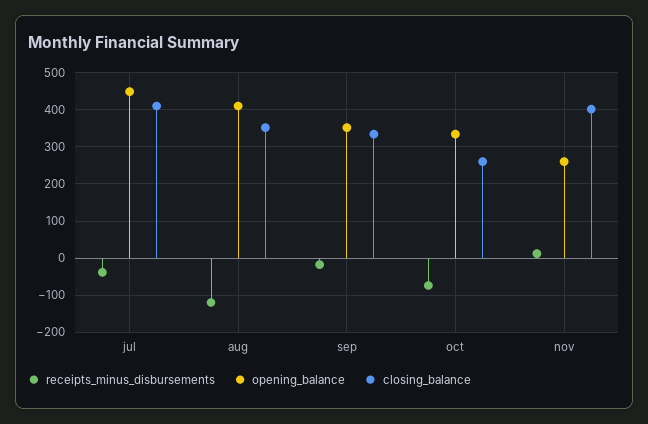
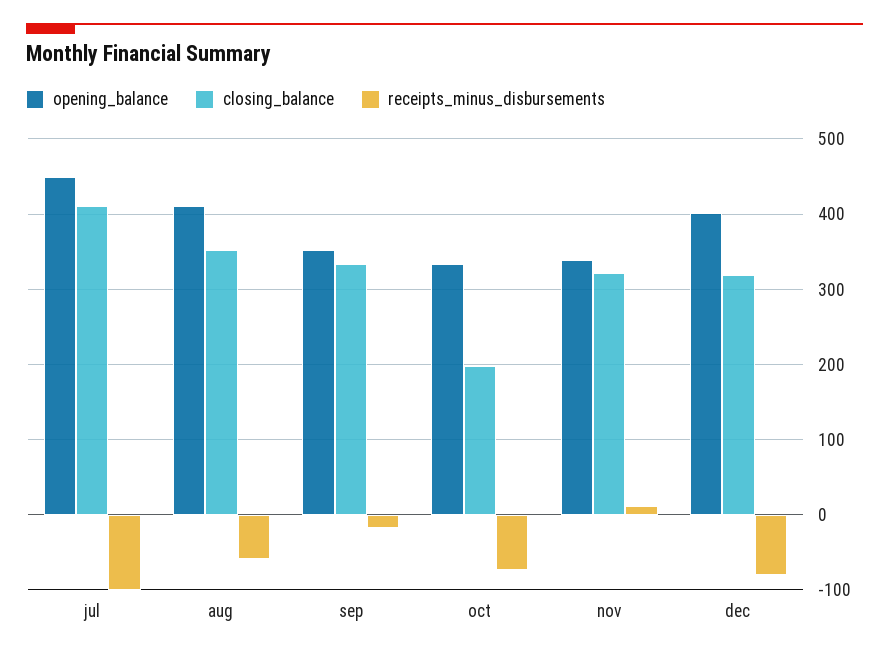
receipts_minus_disbursements, jul: -40 -> -100
receipts_minus_disbursements, aug: -120 -> -60
closing_balance, oct: 260 -> 200
opening_balance, nov: 260 -> 340
closing_balance, nov: 400 -> 320
opening_balance, dec: none -> 400
closing_balance, dec: none -> 320
receipts_minus_disbursements, dec: none -> -80

